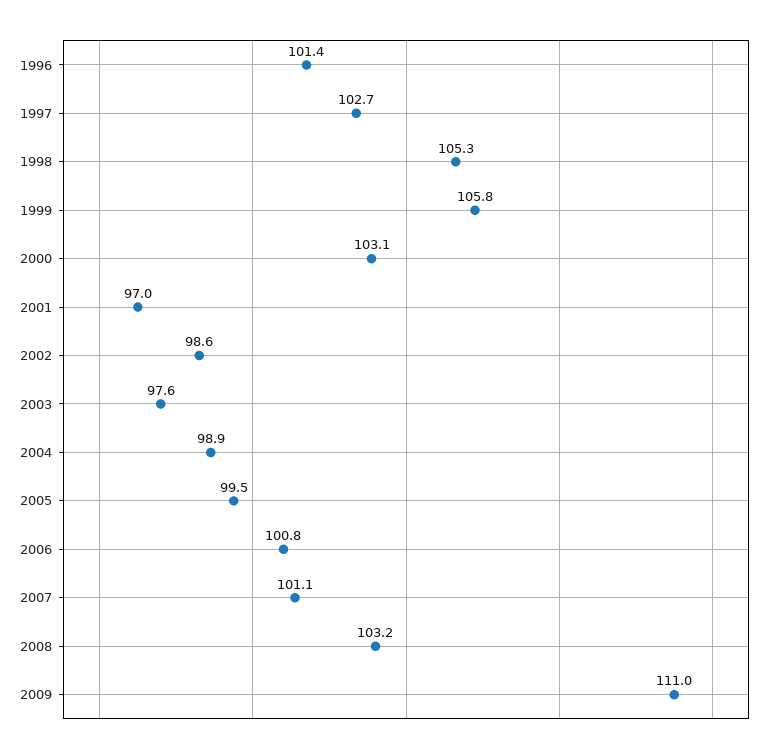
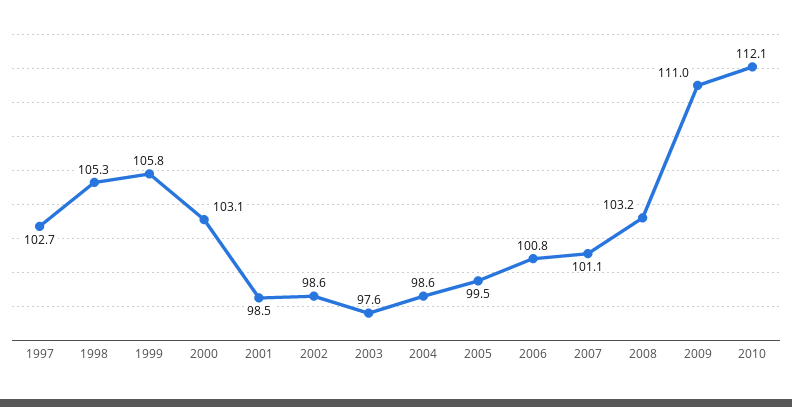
1996: 101.4 -> none
2001: 97 -> 98.5
2004: 98.9 -> 98.6
2010: none -> 112.1

